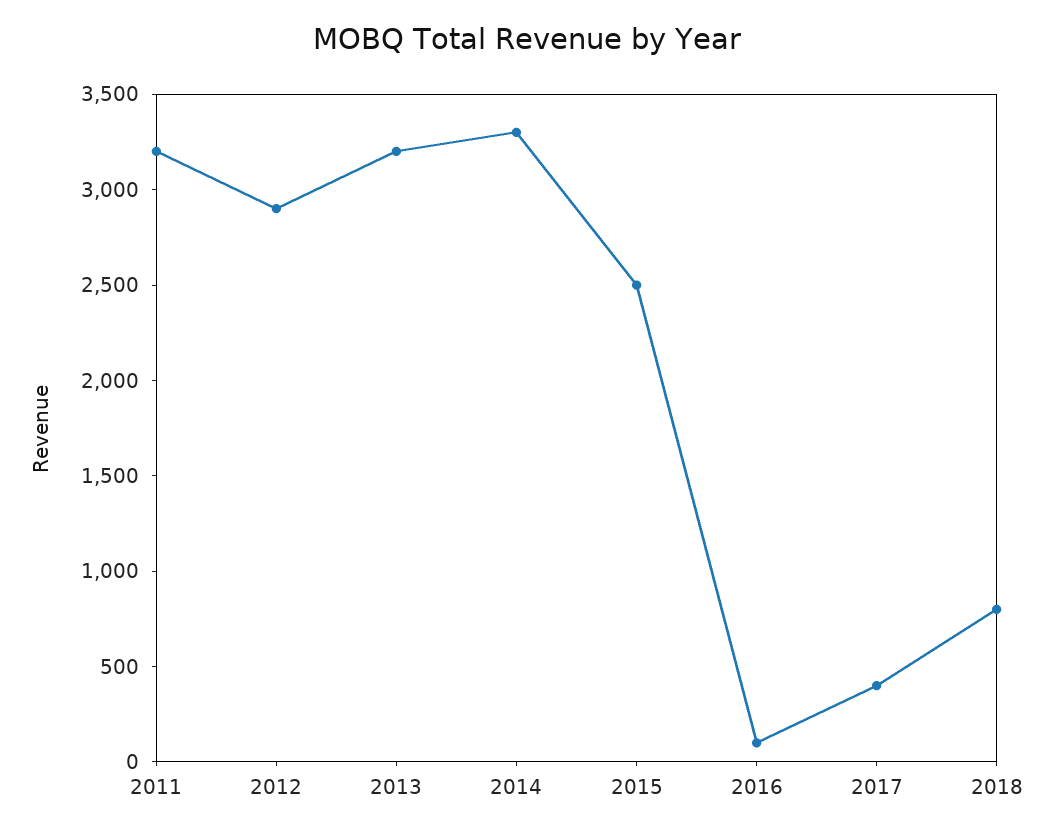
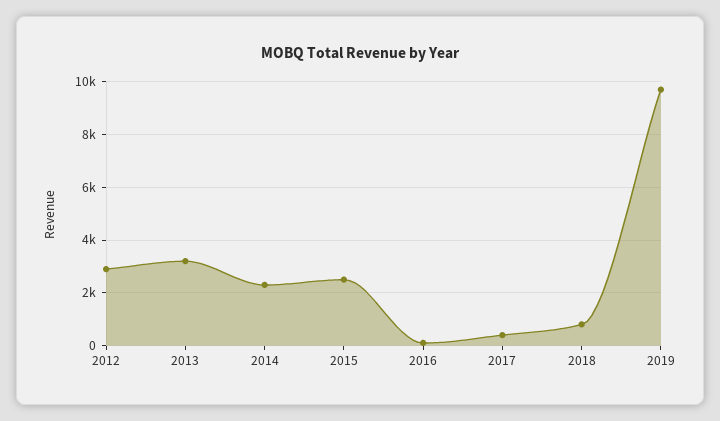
2011: 3200 -> none
2014: 3300 -> 2250
2019: none -> 9750

